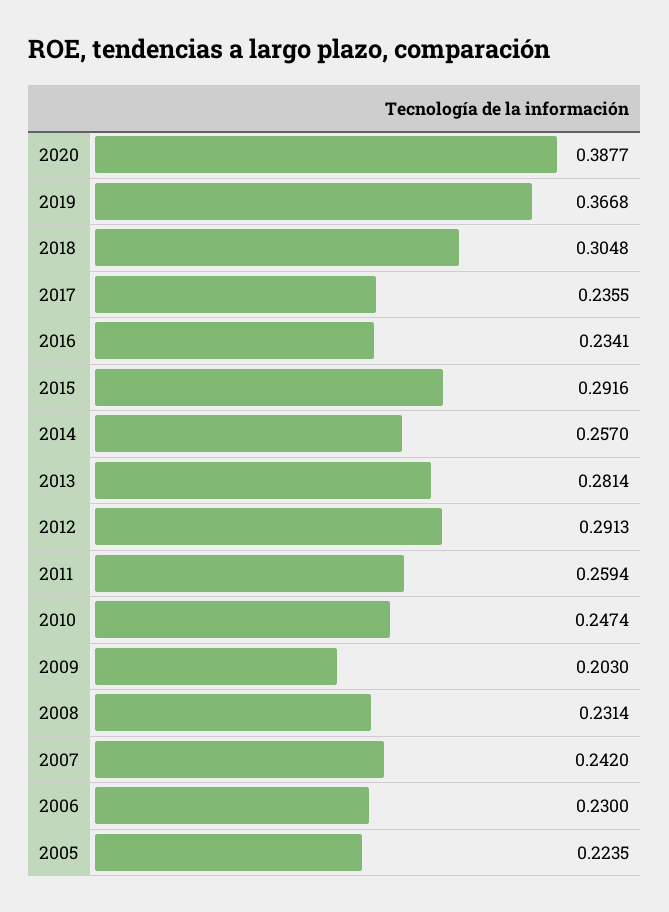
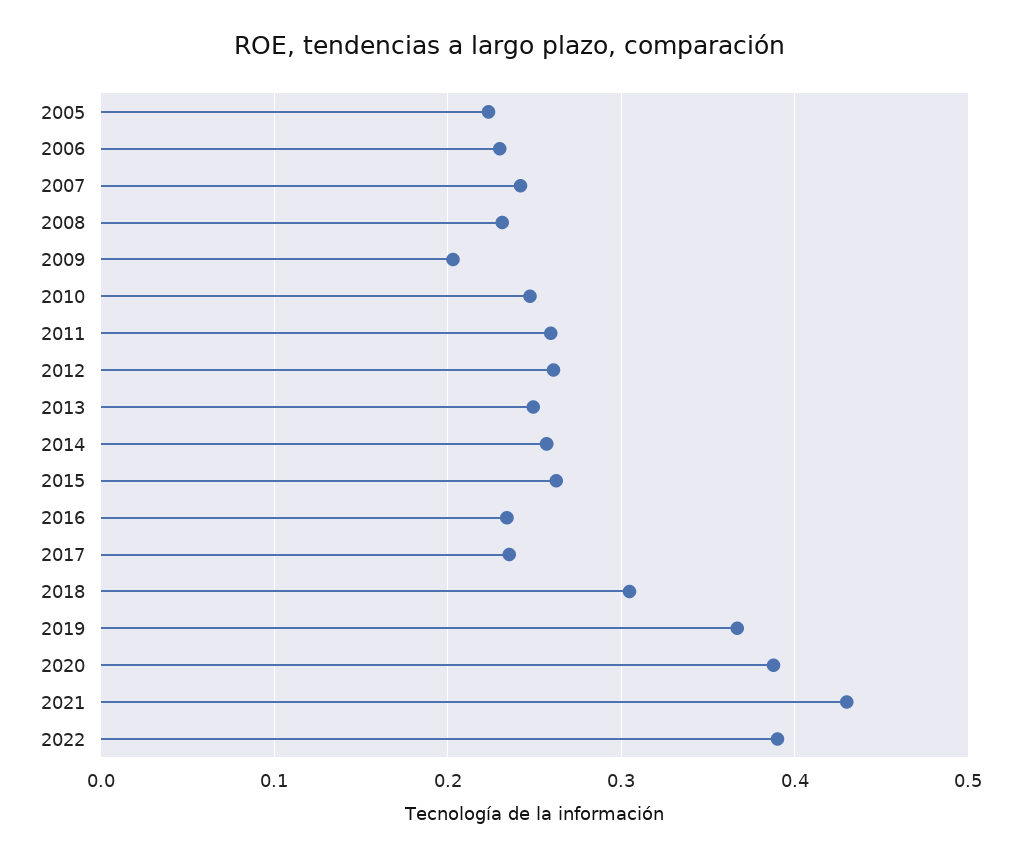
2015: 0.2916 -> 0.26
2013: 0.2814 -> 0.25
2012: 0.2913 -> 0.26
2021: none -> 0.43
2022: none -> 0.39

